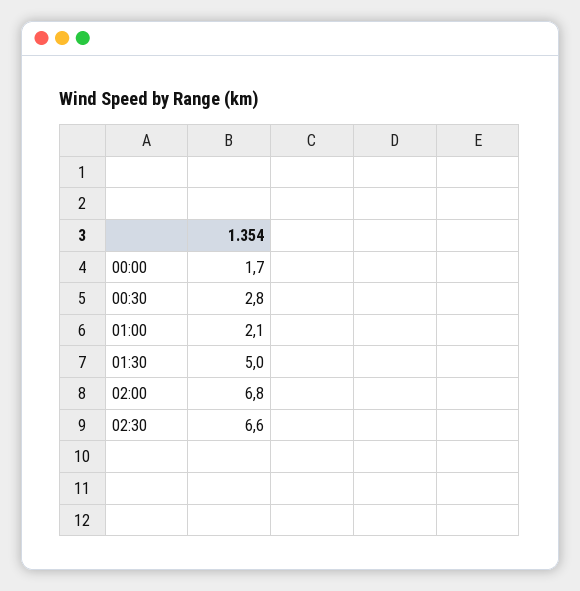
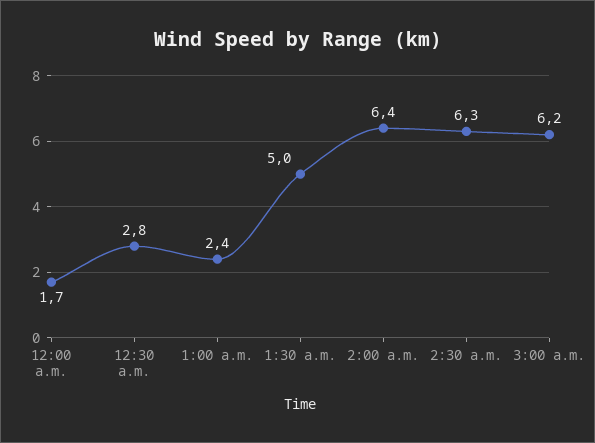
01:00: 2.1 -> 2.4
02:00: 6.8 -> 6.4
02:30: 6.6 -> 6.3
3:00 a.m.: none -> 6.2

